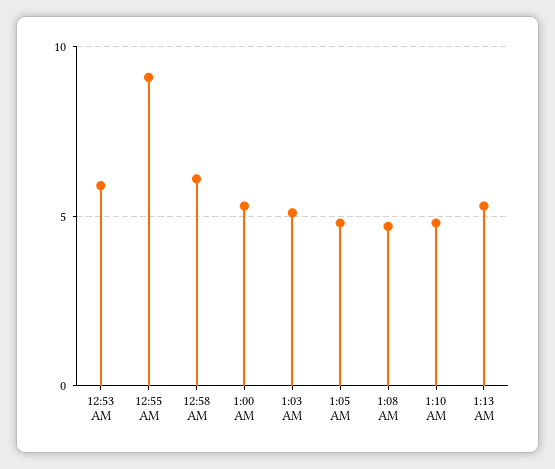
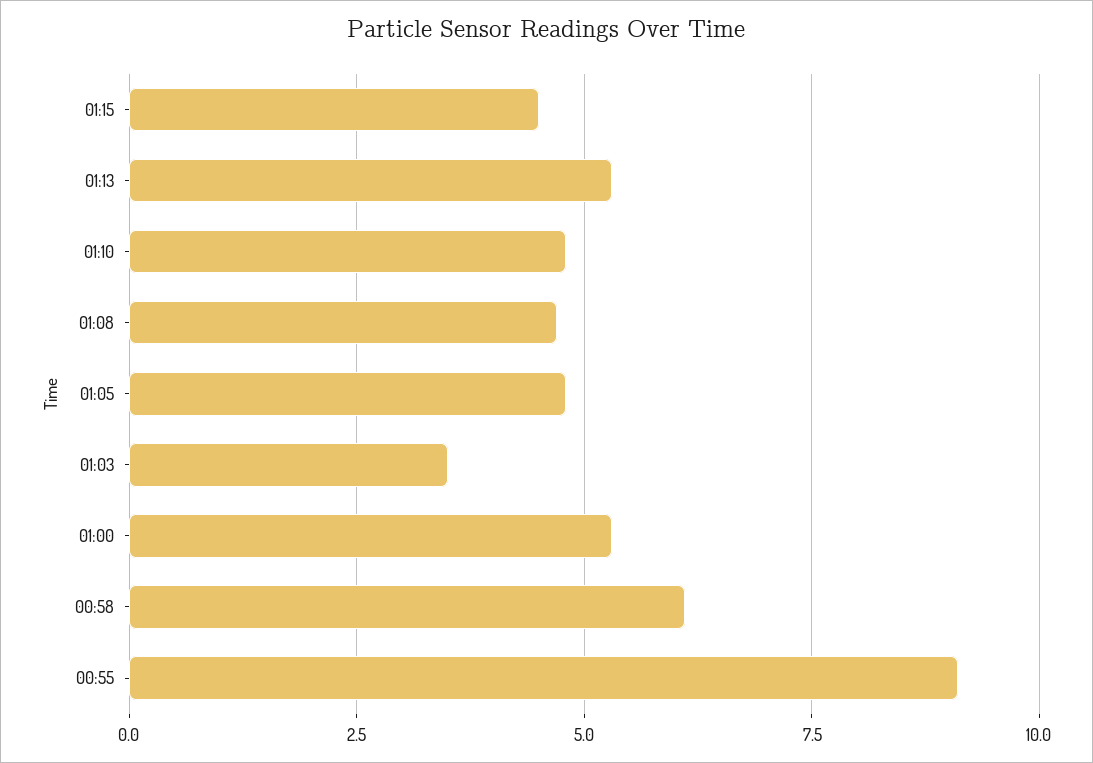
12:53 AM: 6 -> none
1:03 AM: 5 -> 3.5
01:15: none -> 4.5

